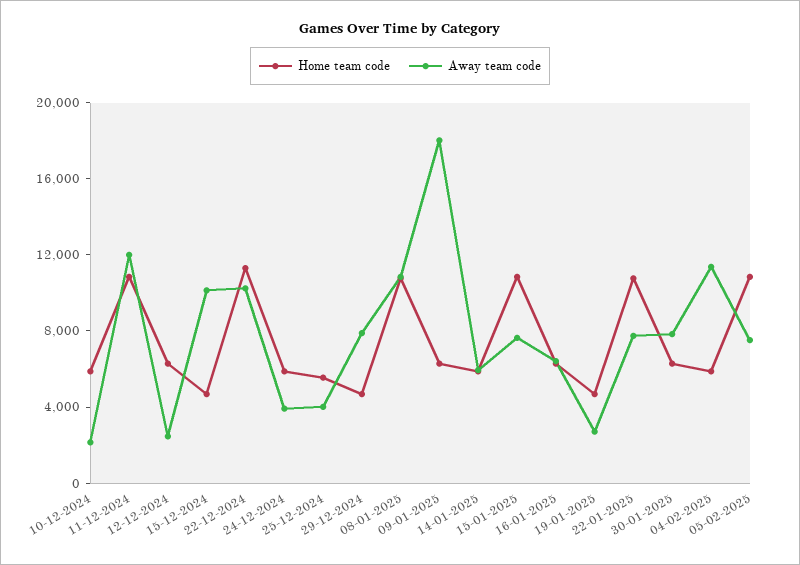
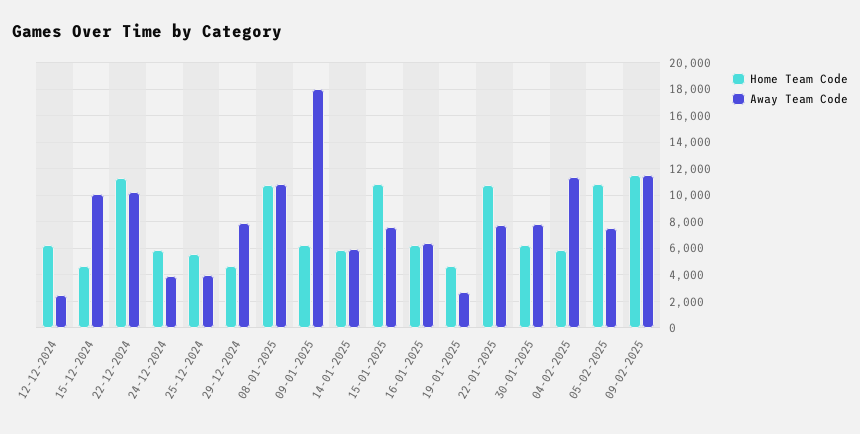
Home team code, 10-12-2024: 6000 -> none
Away team code, 10-12-2024: 2000 -> none
Home team code, 11-12-2024: 11000 -> none
Away team code, 11-12-2024: 12000 -> none
Home team code, 09-02-2025: none -> 11500
Away team code, 09-02-2025: none -> 11500

